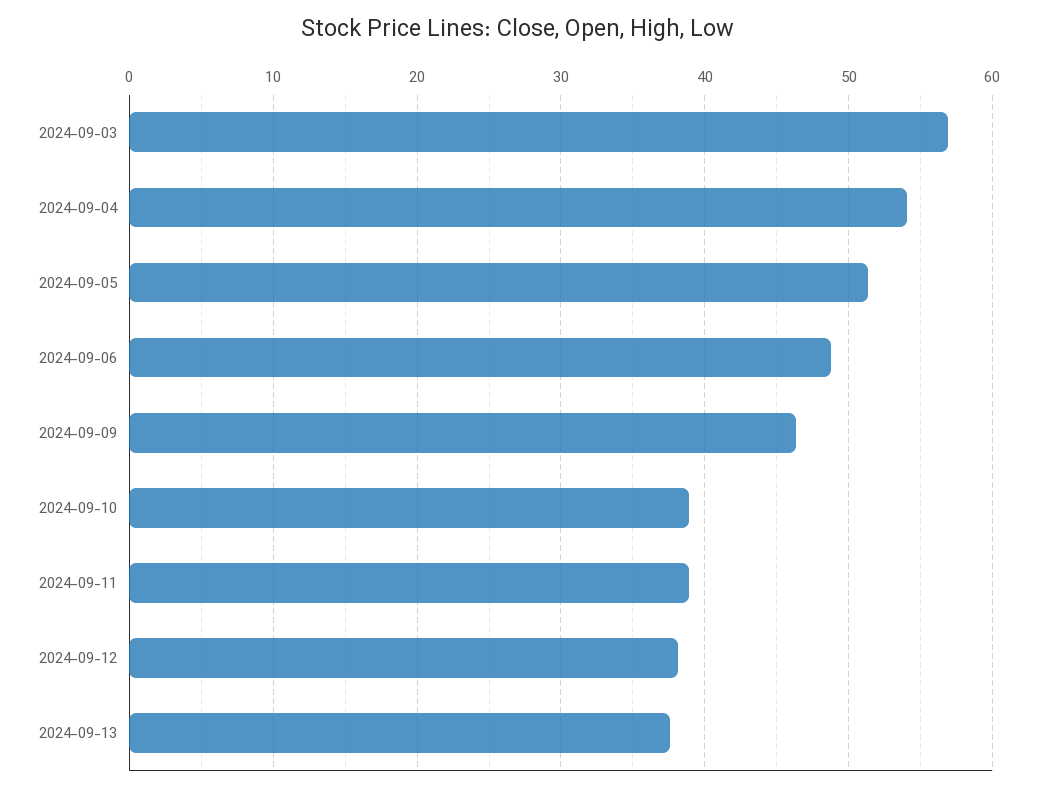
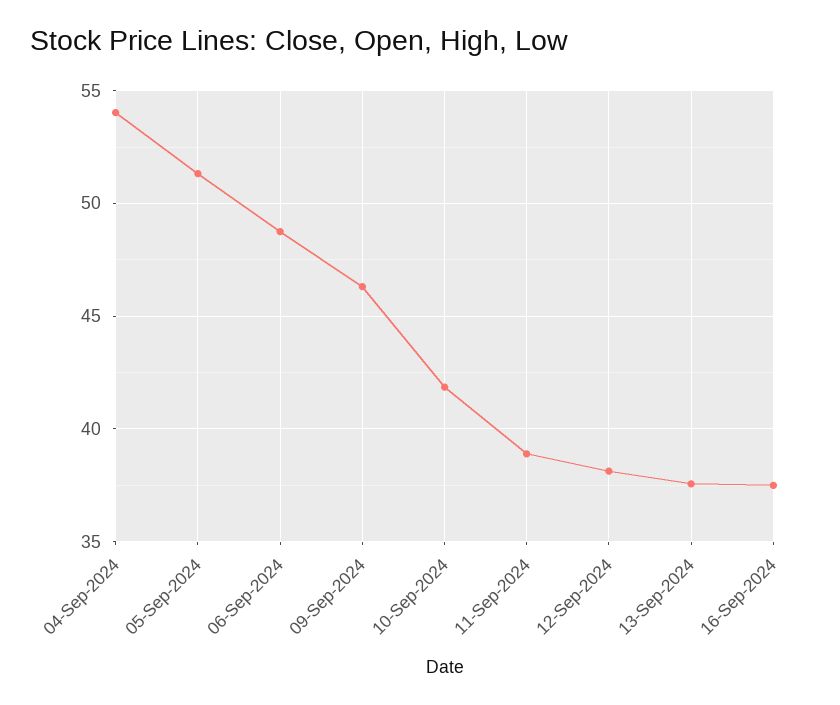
2024-09-03: 57 -> none
2024-09-10: 39 -> 42
16-Sep-2024: none -> 37.5

